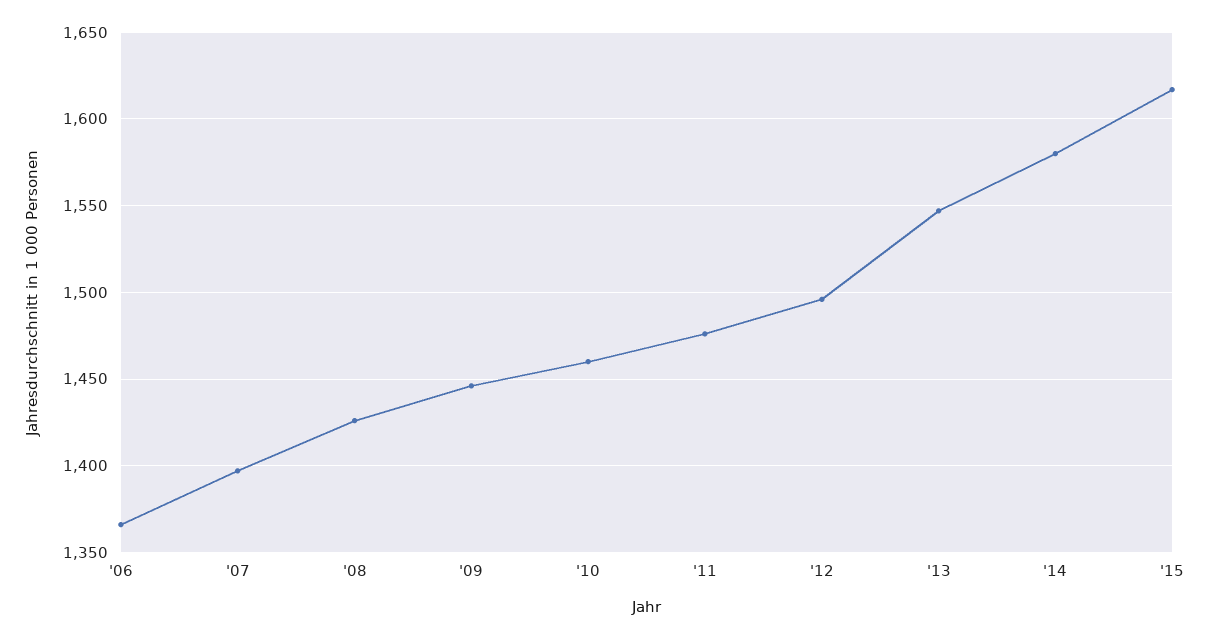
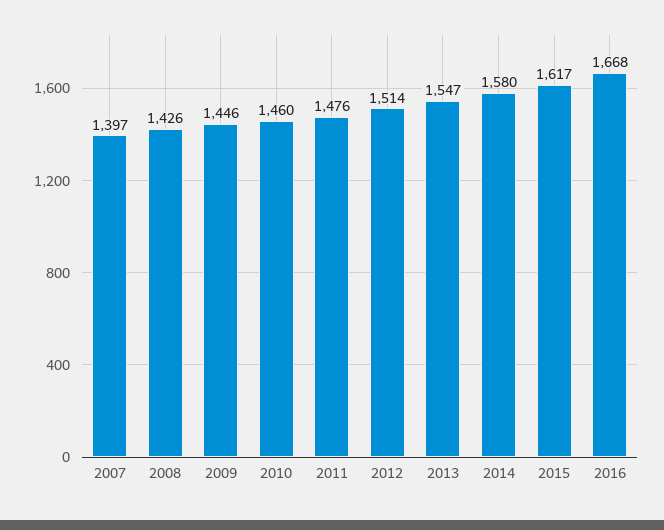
'06: 1365 -> none
'12: 1495 -> 1514
2016: none -> 1668

